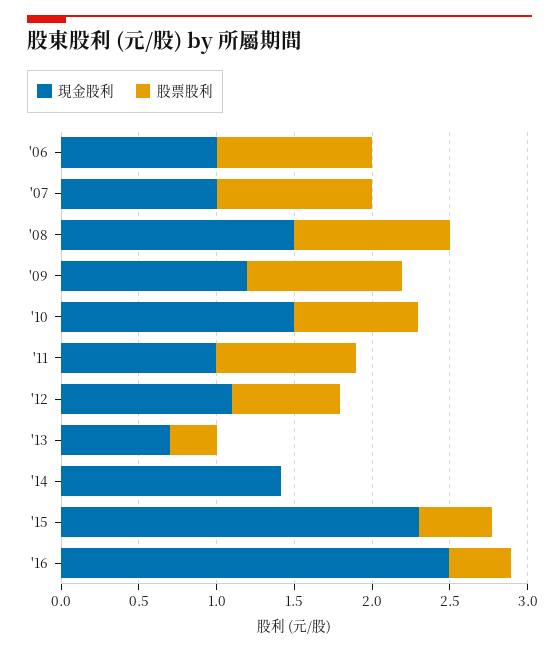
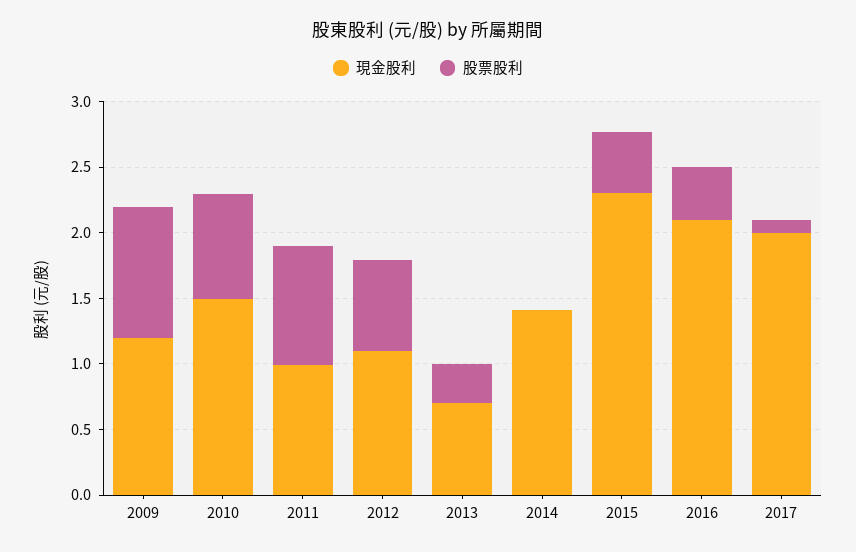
現金股利, '06: 1 -> none
股票股利, '06: 1 -> none
現金股利, '07: 1 -> none
股票股利, '07: 1 -> none
現金股利, '08: 1.5 -> none
股票股利, '08: 1 -> none
現金股利, '16: 2.5 -> 2.1
現金股利, 2017: none -> 2
股票股利, 2017: none -> 0.1

